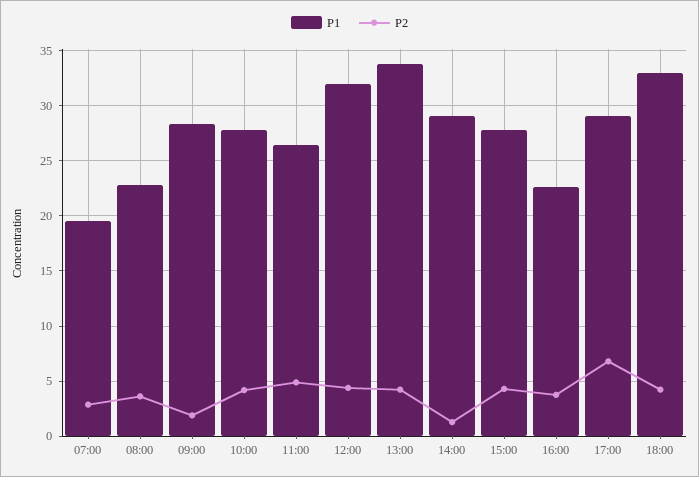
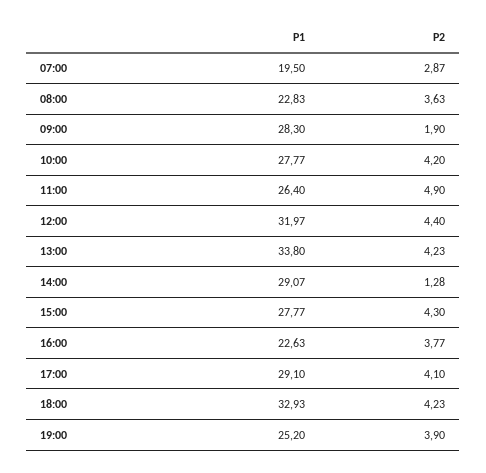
P2, 17:00: 7 -> 4.1
P1, 19:00: none -> 25.2
P2, 19:00: none -> 3.9

